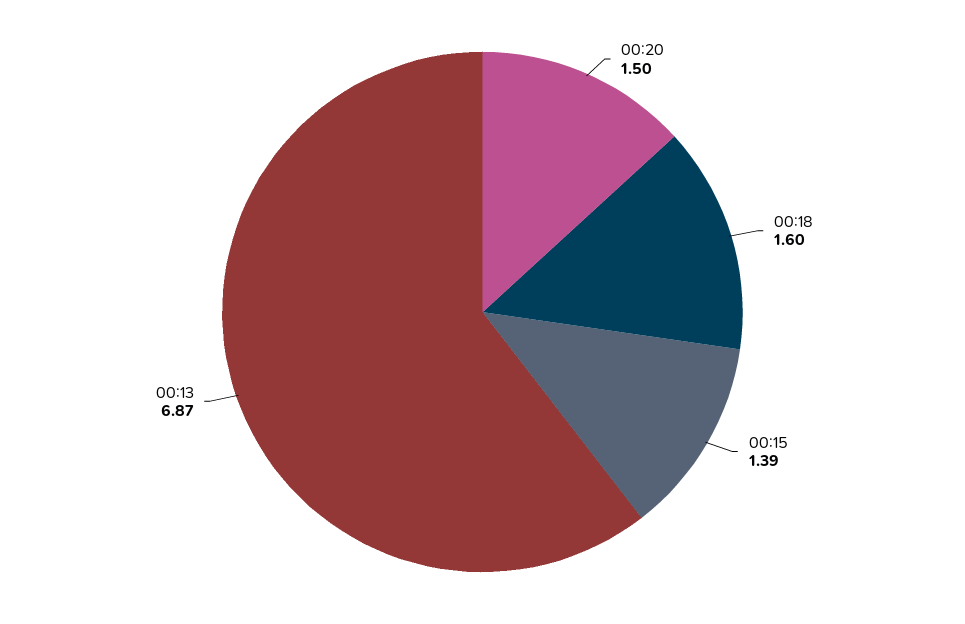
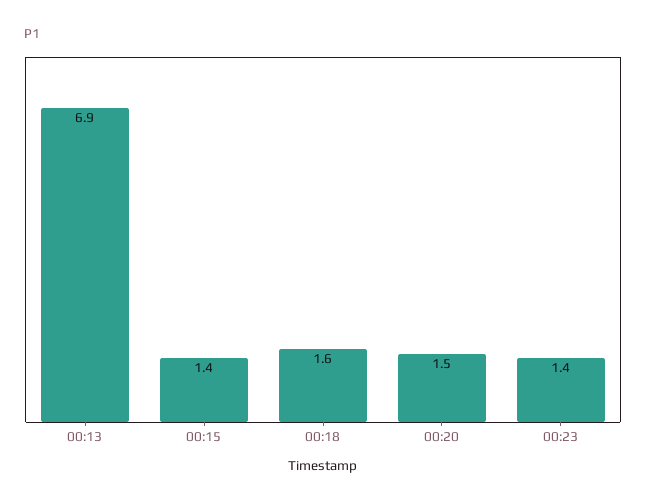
00:23: none -> 1.4

